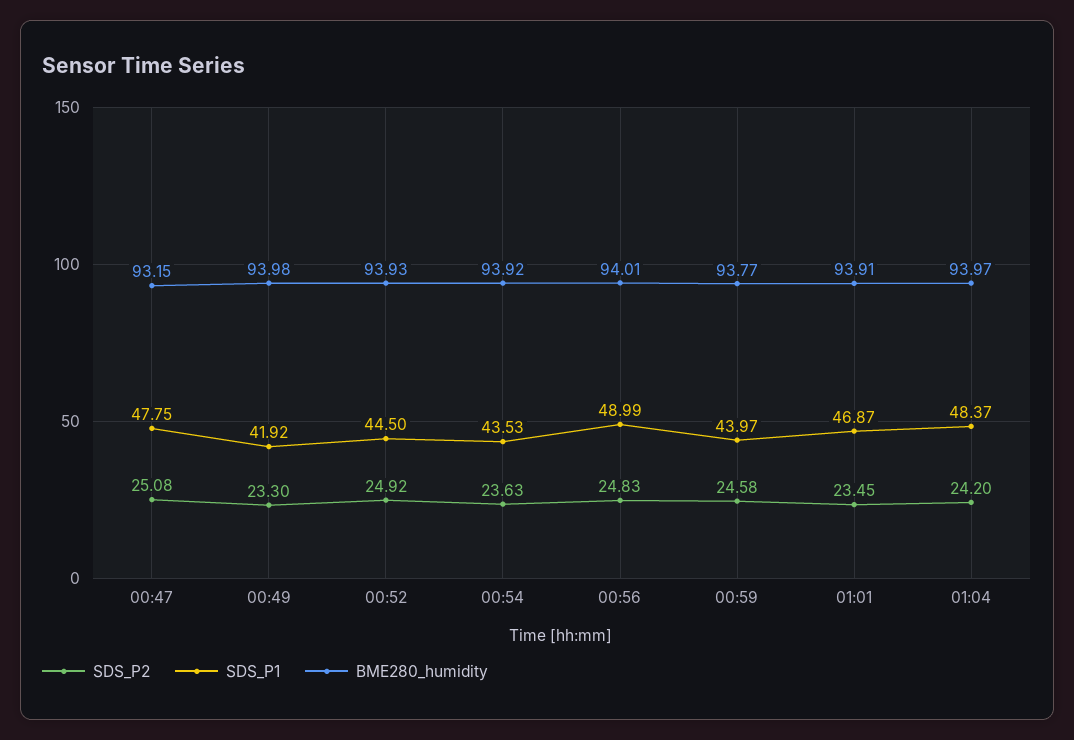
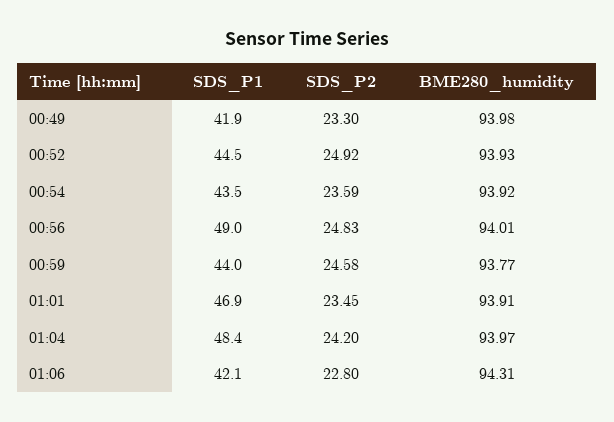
SDS_P2, 00:47: 25.08 -> none
SDS_P1, 00:47: 47.75 -> none
BME280_humidity, 00:47: 93.15 -> none
SDS_P2, 00:54: 23.63 -> 23.59
SDS_P1, 01:06: none -> 42.1
SDS_P2, 01:06: none -> 22.8
BME280_humidity, 01:06: none -> 94.31

